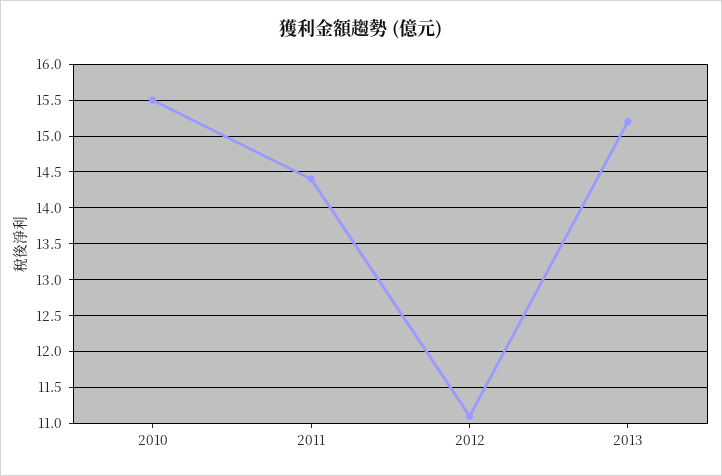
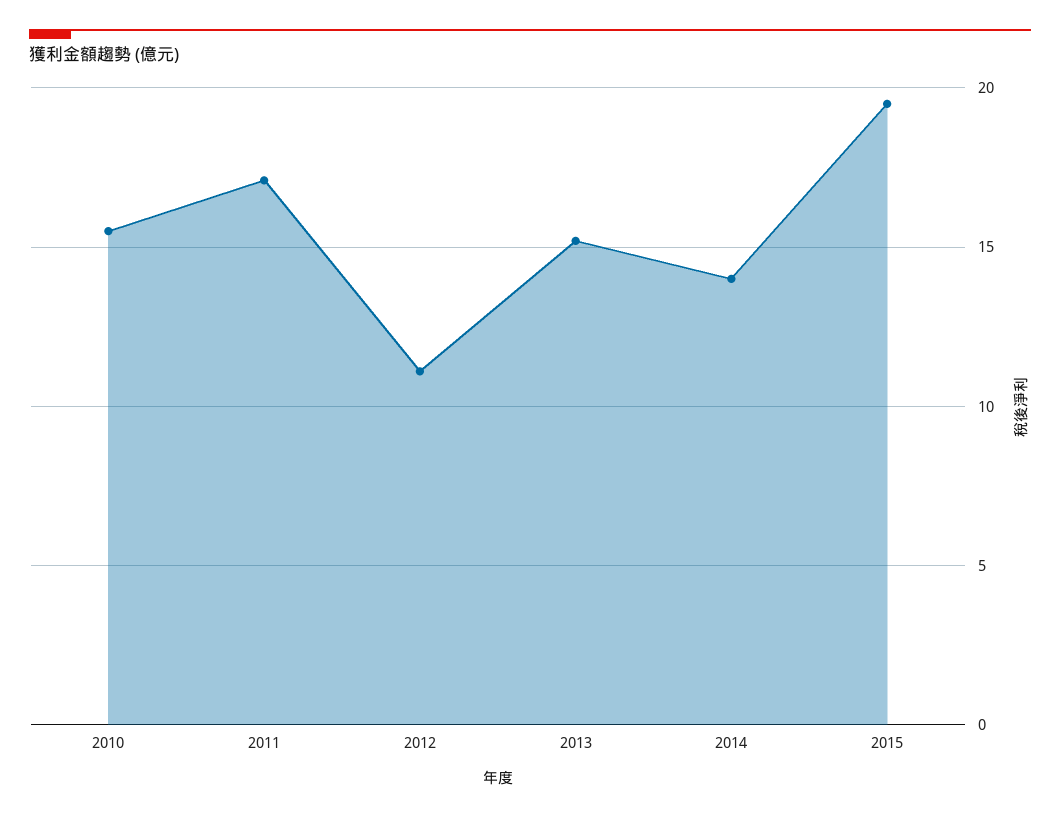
2011: 14.4 -> 17
2014: none -> 14
2015: none -> 19.5

